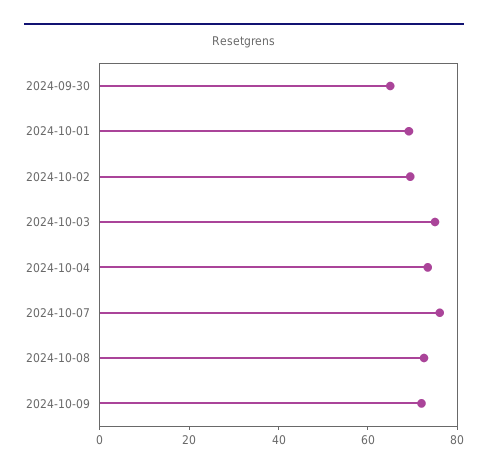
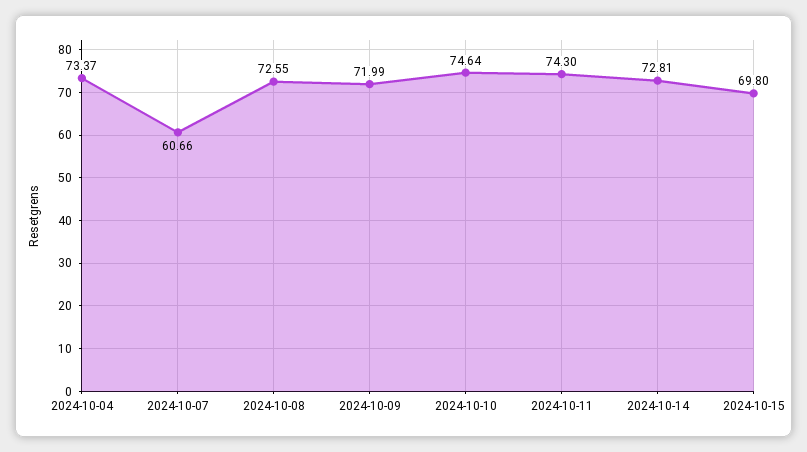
2024-09-30: 65 -> none
2024-10-01: 70 -> none
2024-10-02: 70 -> none
2024-10-03: 75 -> none
2024-10-07: 75 -> 60.66
2024-10-10: none -> 74.64
2024-10-11: none -> 74.3
2024-10-14: none -> 72.81
2024-10-15: none -> 69.8

